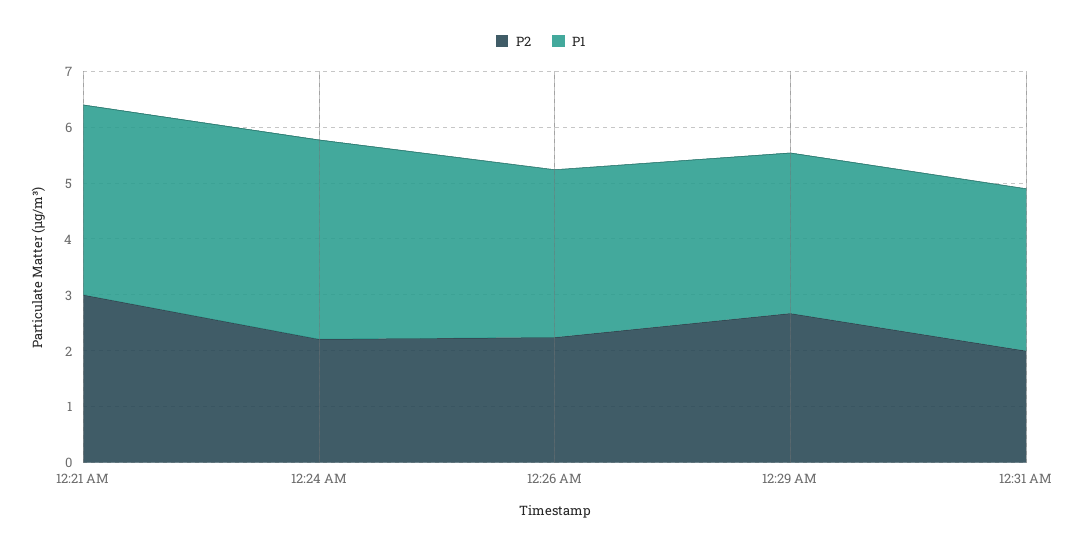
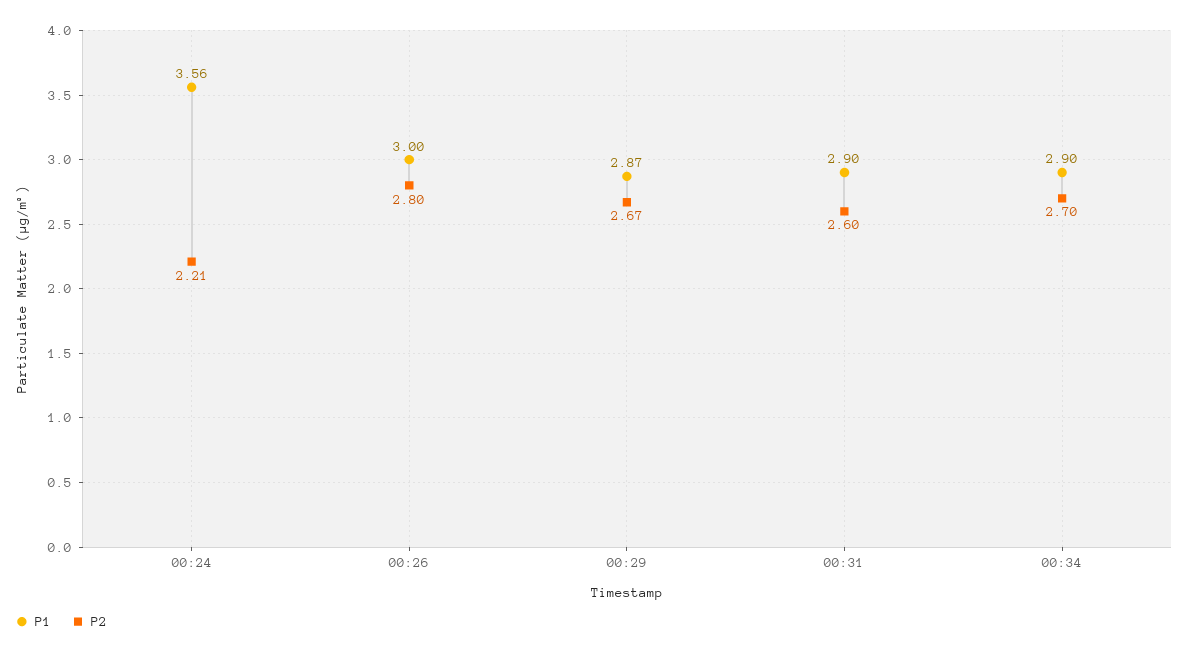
P2, 12:21 AM: 3 -> none
P1, 12:21 AM: 3.4 -> none
P2, 12:26 AM: 2.2 -> 2.8
P2, 12:31 AM: 2 -> 2.6
P1, 00:34: none -> 2.9
P2, 00:34: none -> 2.7

